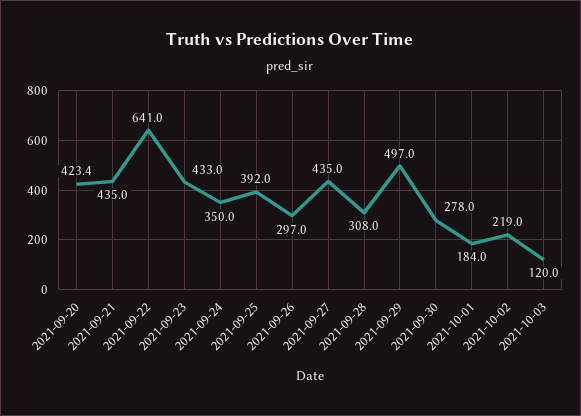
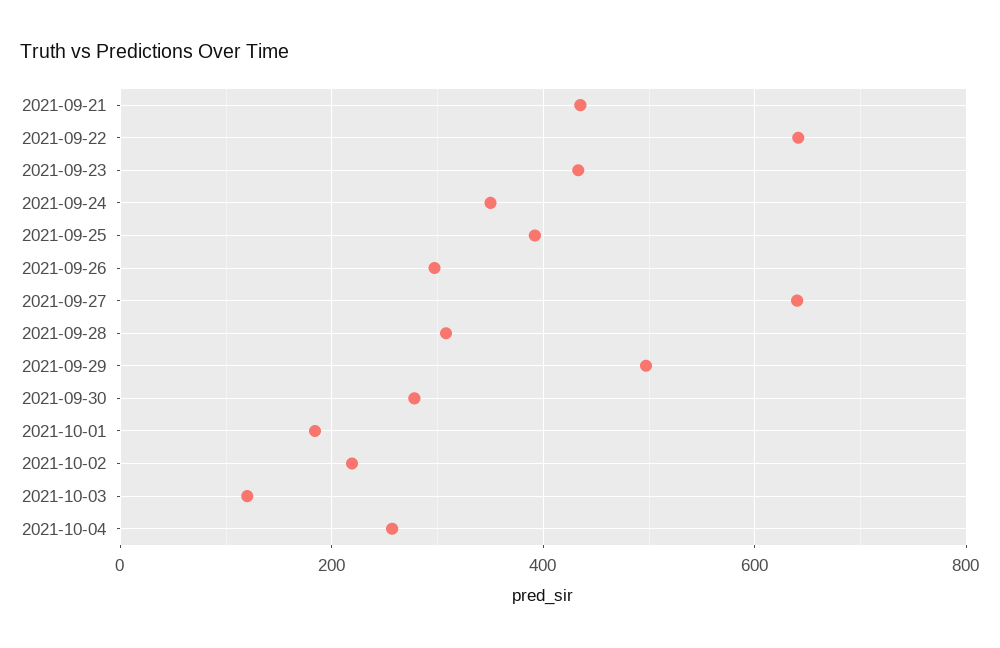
2021-09-20: 423.4 -> none
2021-09-27: 435 -> 640
2021-10-04: none -> 260

